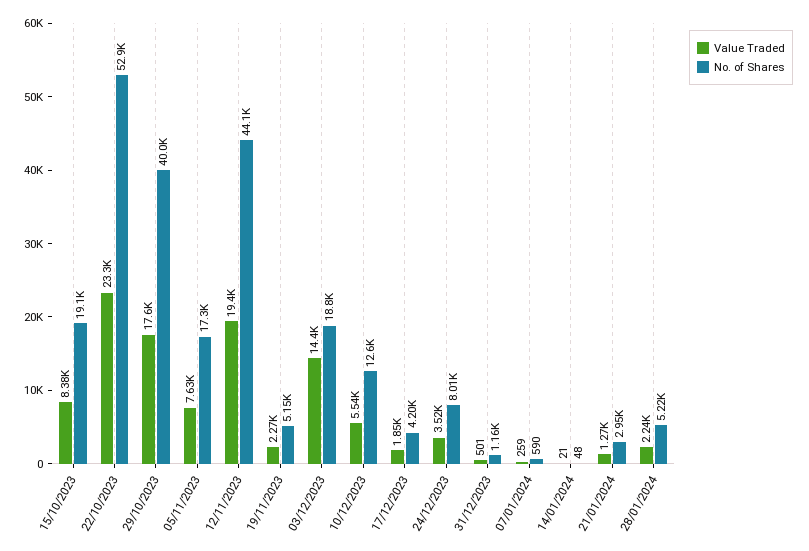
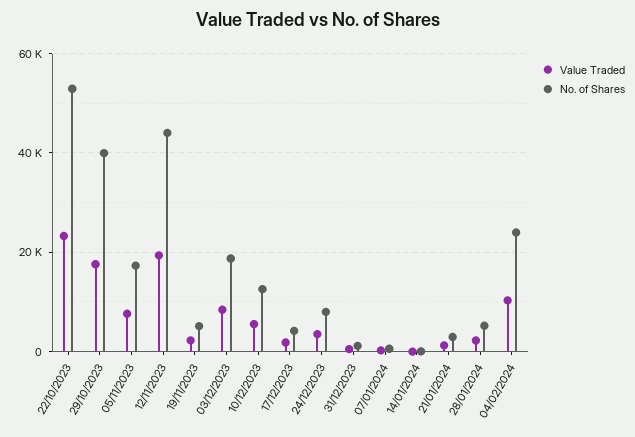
Value Traded, 15/10/2023: 8380 -> none
No. of Shares, 15/10/2023: 19100 -> none
Value Traded, 03/12/2023: 14400 -> 8000
Value Traded, 04/02/2024: none -> 10000
No. of Shares, 04/02/2024: none -> 24000

